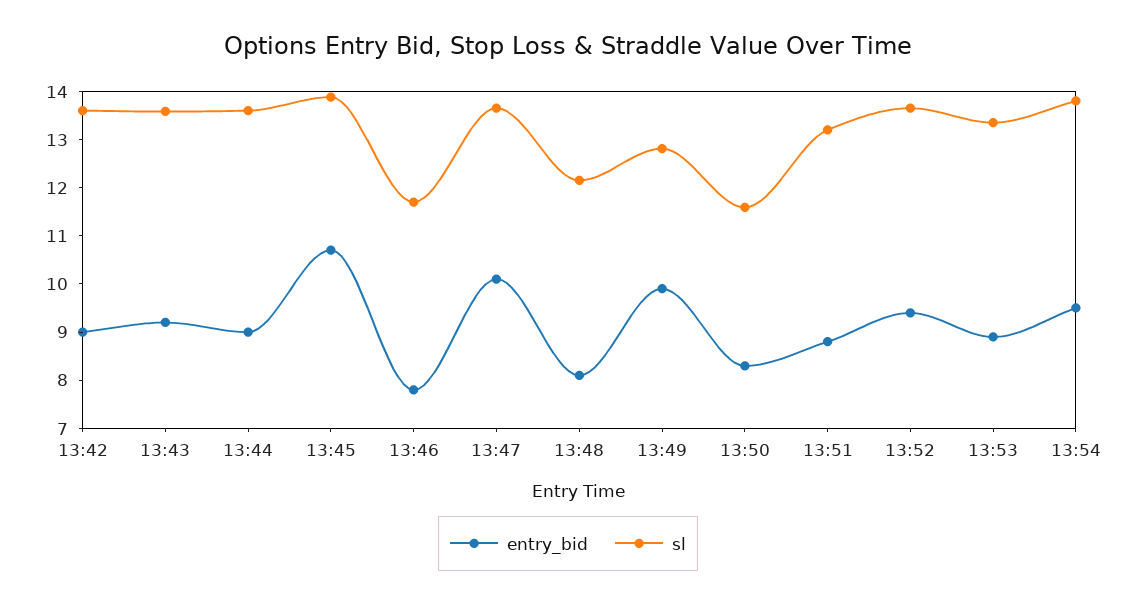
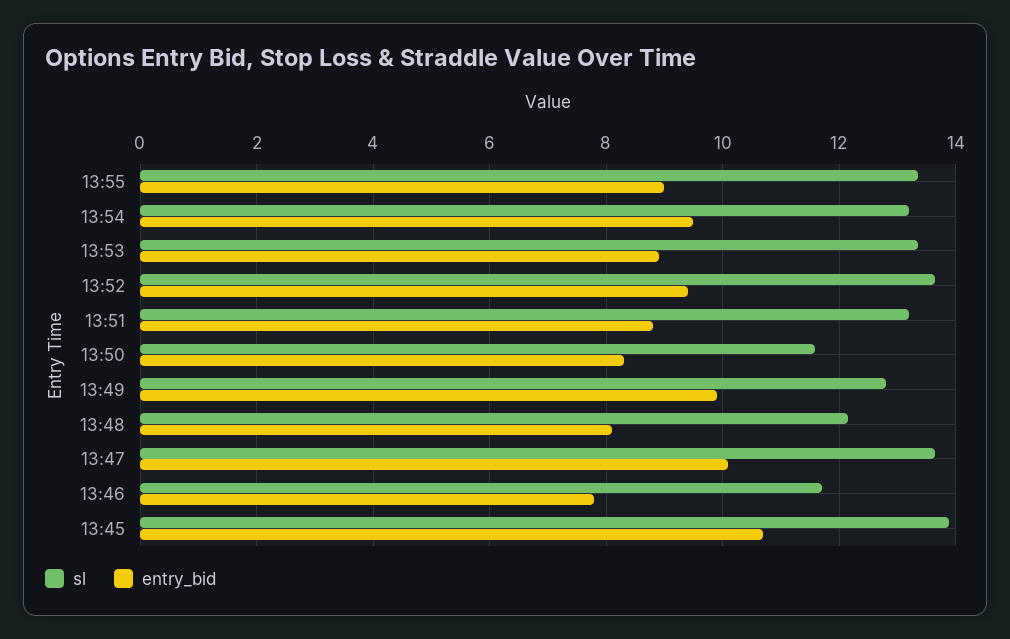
entry_bid, 13:42: 9 -> none
sl, 13:42: 13.6 -> none
entry_bid, 13:43: 9.2 -> none
sl, 13:43: 13.6 -> none
entry_bid, 13:44: 9 -> none
sl, 13:44: 13.6 -> none
sl, 13:54: 13.8 -> 13.2
sl, 13:55: none -> 13.4
entry_bid, 13:55: none -> 9

